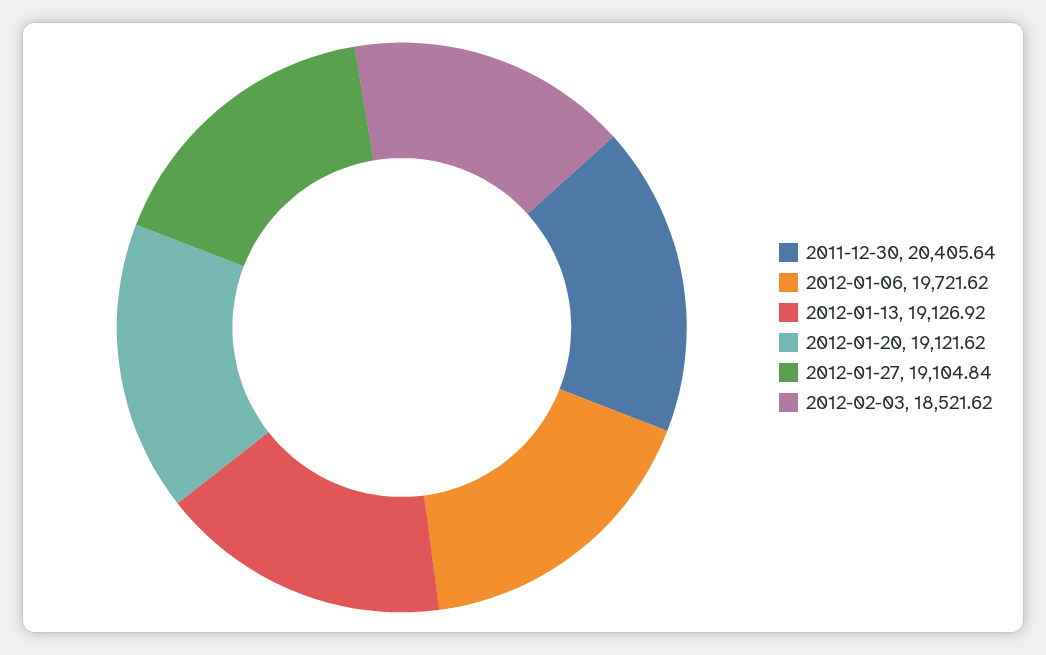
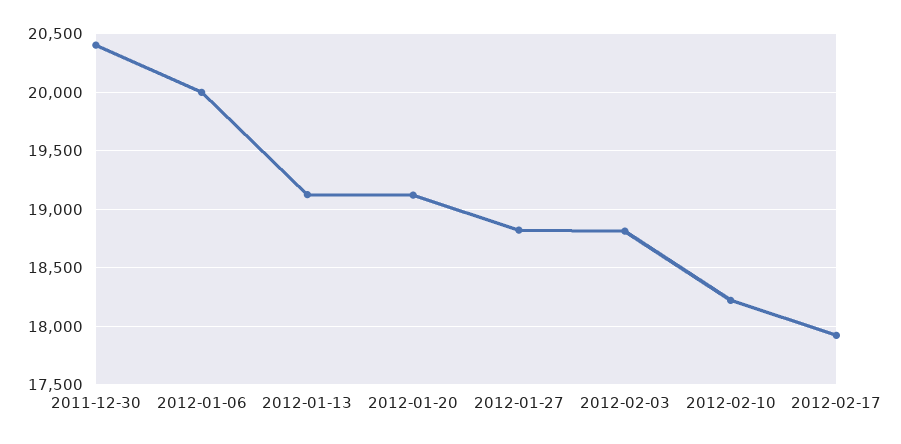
2012-01-06: 19721.62 -> 20000
2012-01-27: 19104.84 -> 18800
2012-02-03: 18521.62 -> 18800
2012-02-10: none -> 18200
2012-02-17: none -> 17900

